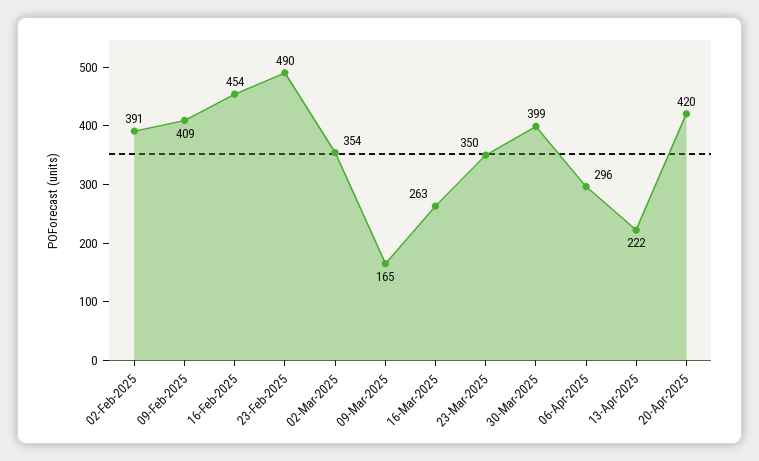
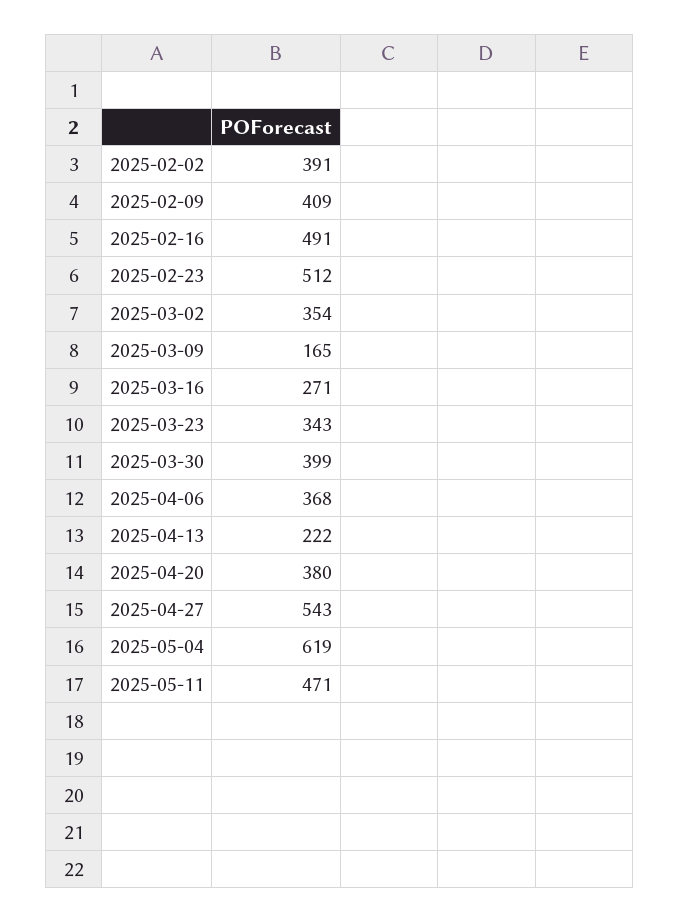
16-Feb-2025: 454 -> 491
23-Feb-2025: 490 -> 512
16-Mar-2025: 263 -> 271
23-Mar-2025: 350 -> 343
06-Apr-2025: 296 -> 368
20-Apr-2025: 420 -> 380
2025-04-27: none -> 543
2025-05-04: none -> 619
2025-05-11: none -> 471

